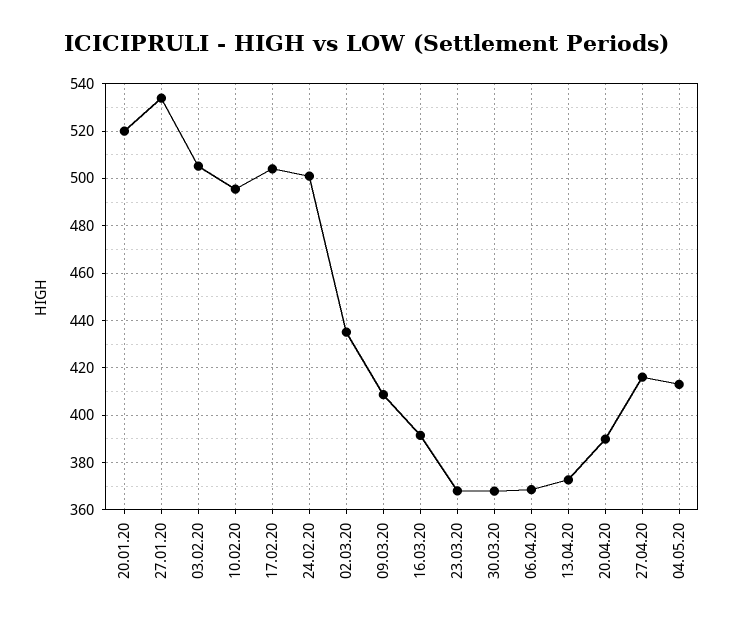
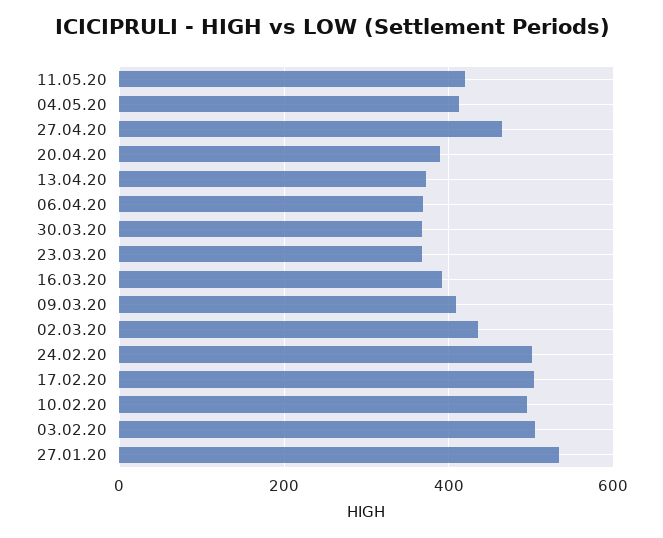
20.01.20: 520 -> none
27.04.20: 415 -> 460
11.05.20: none -> 420

